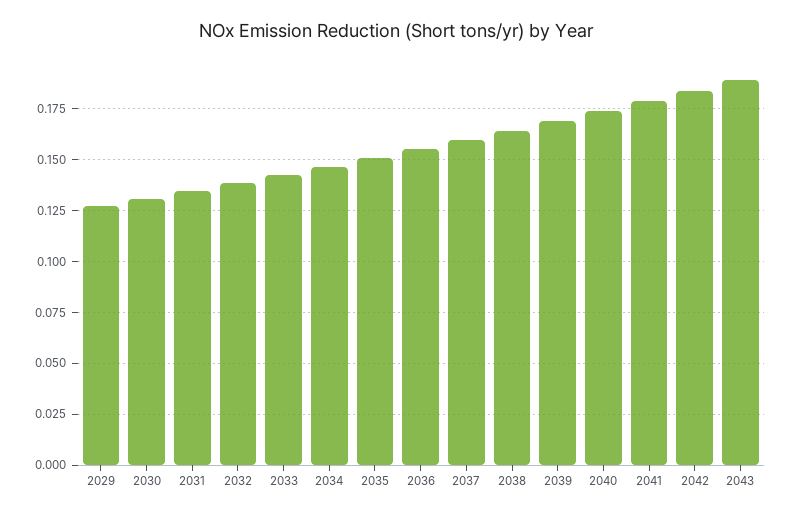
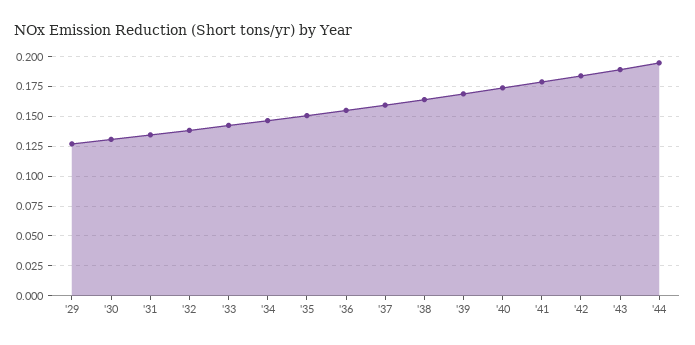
'44: none -> 0.2

